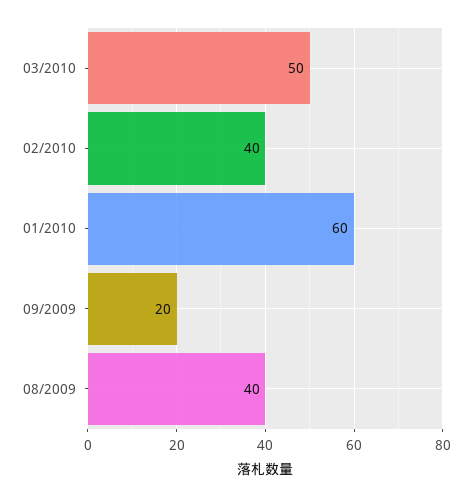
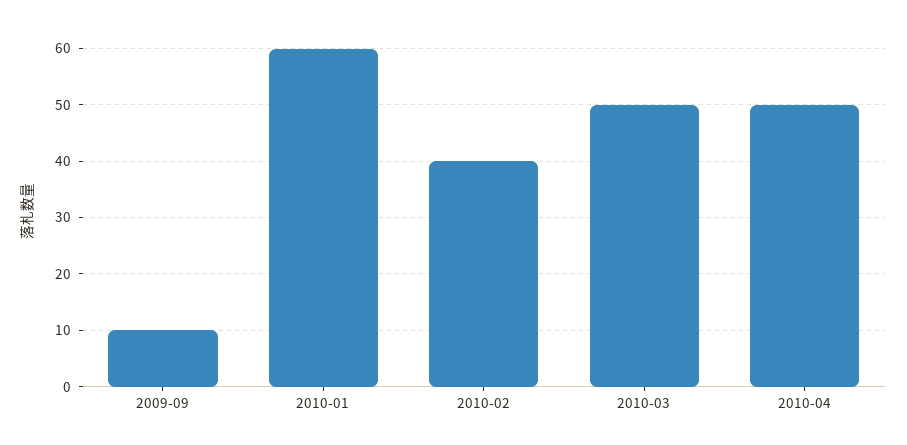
09/2009: 20 -> 10
08/2009: 40 -> none
2010-04: none -> 50

